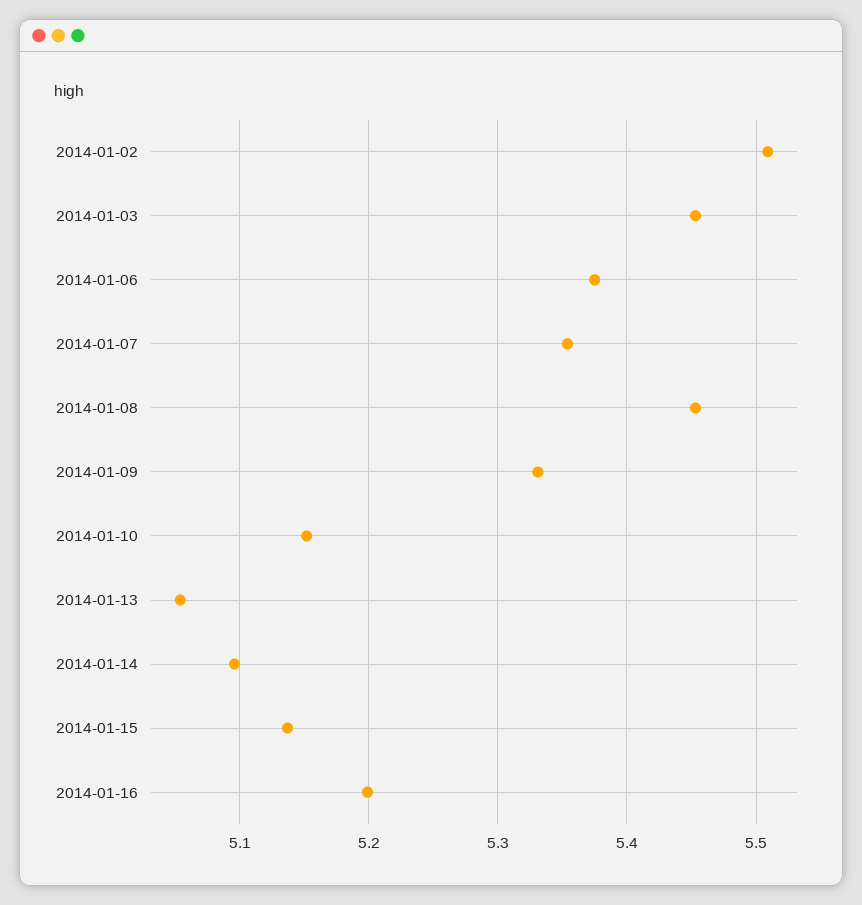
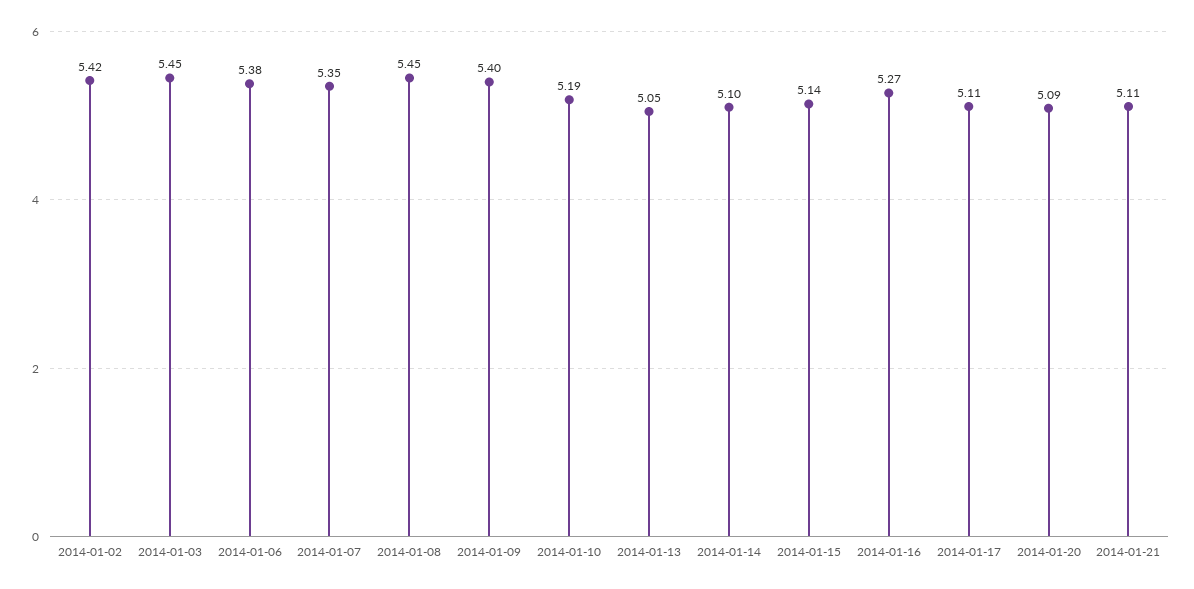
2014-01-02: 5.51 -> 5.42
2014-01-09: 5.33 -> 5.4
2014-01-10: 5.15 -> 5.19
2014-01-16: 5.2 -> 5.27
2014-01-17: none -> 5.11
2014-01-20: none -> 5.09
2014-01-21: none -> 5.11

